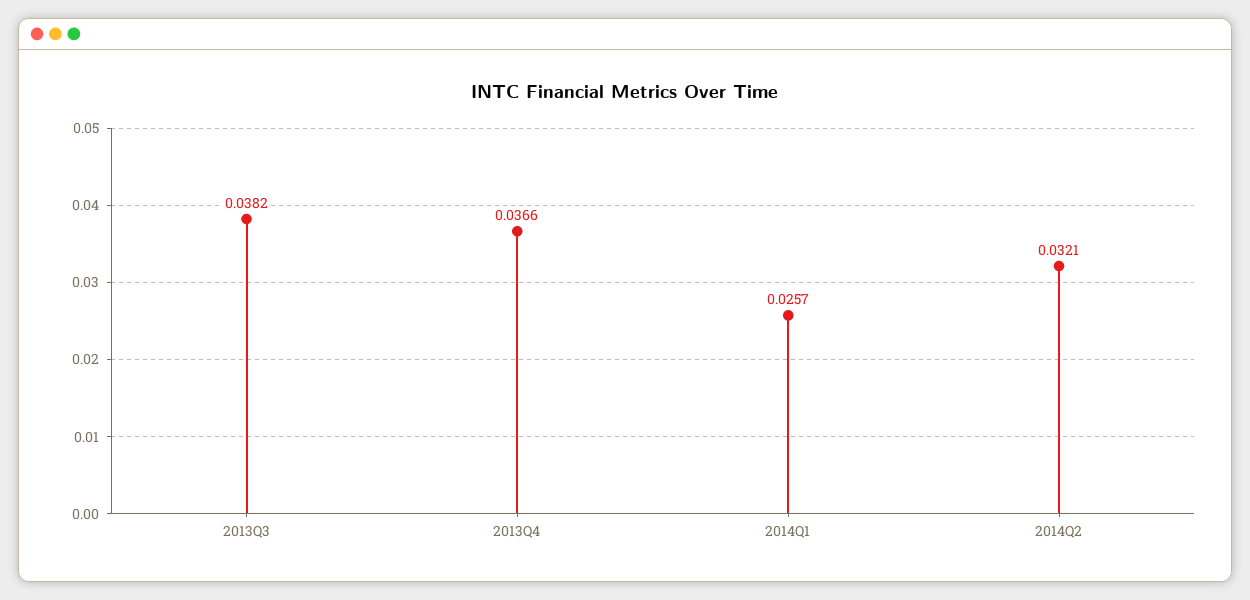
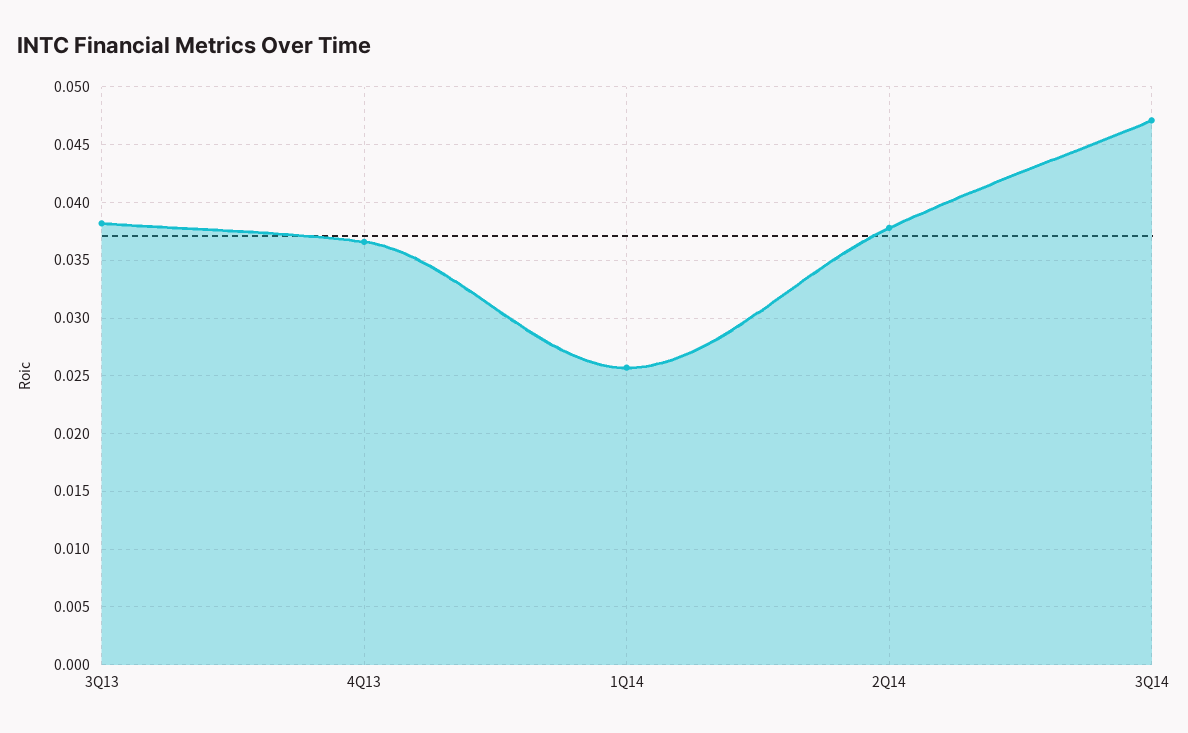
2014Q2: 0.0321 -> 0.038
3Q14: none -> 0.047

